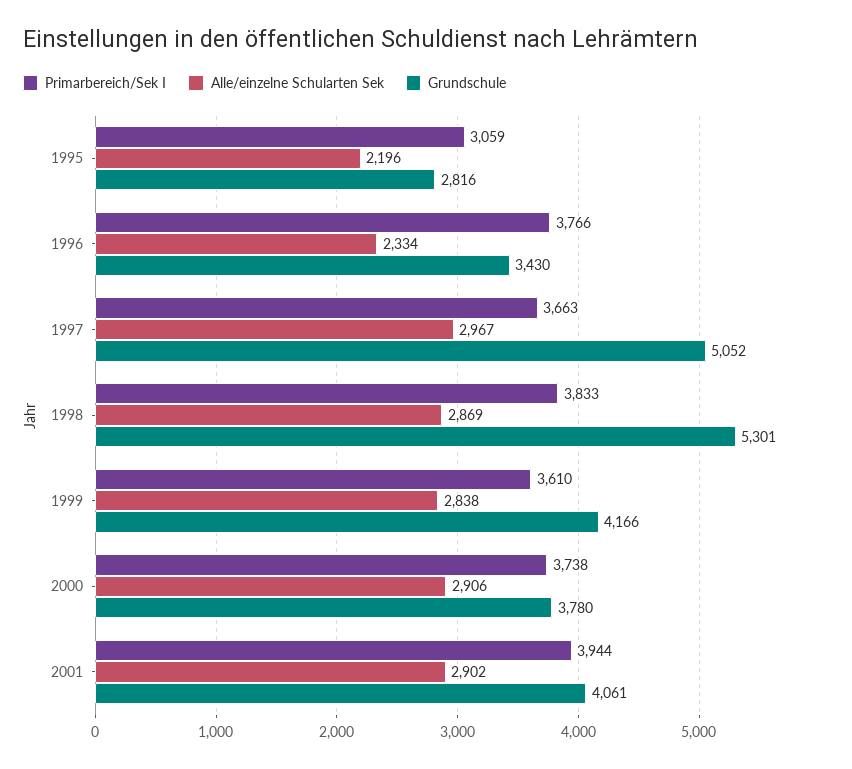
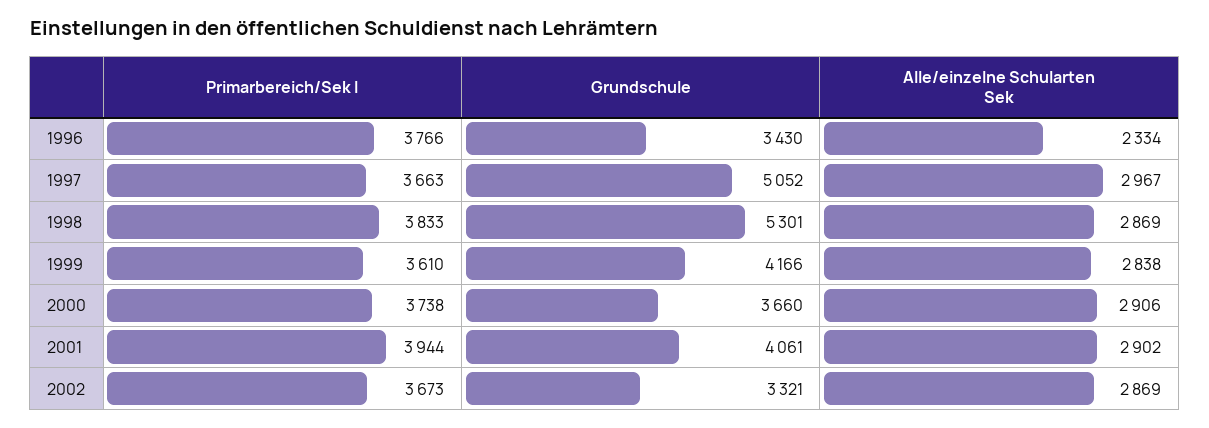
Primarbereich/Sek I, 1995: 3059 -> none
Alle/einzelne Schularten Sek, 1995: 2196 -> none
Grundschule, 1995: 2816 -> none
Grundschule, 2000: 3780 -> 3660
Primarbereich/Sek I, 2002: none -> 3673
Grundschule, 2002: none -> 3321
Alle/einzelne Schularten Sek, 2002: none -> 2869

